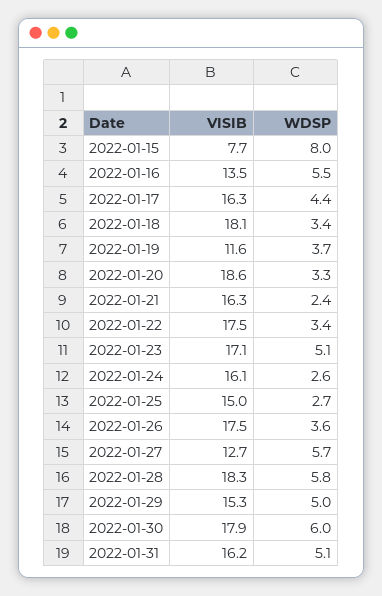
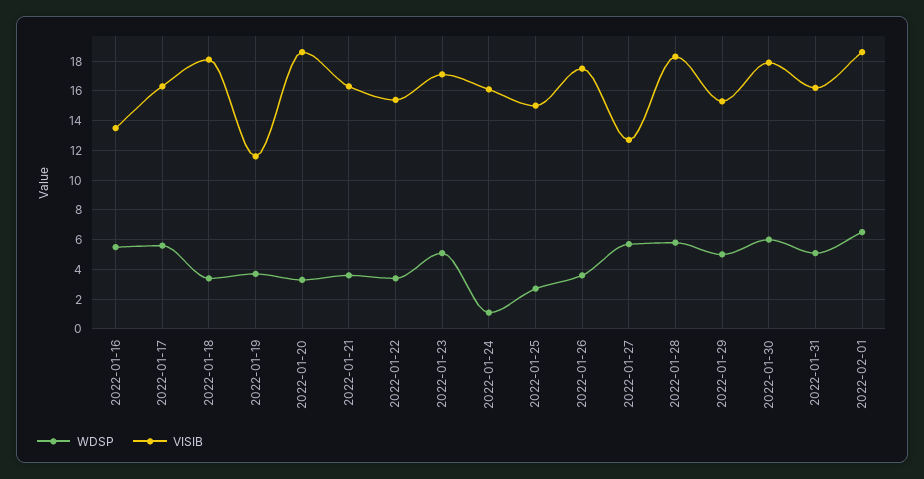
VISIB, 2022-01-15: 7.7 -> none
WDSP, 2022-01-15: 8 -> none
WDSP, 2022-01-17: 4.4 -> 5.5
WDSP, 2022-01-21: 2.4 -> 3.5
VISIB, 2022-01-22: 17.5 -> 15.5
WDSP, 2022-01-24: 2.6 -> 1
WDSP, 2022-02-01: none -> 6.5
VISIB, 2022-02-01: none -> 18.5

